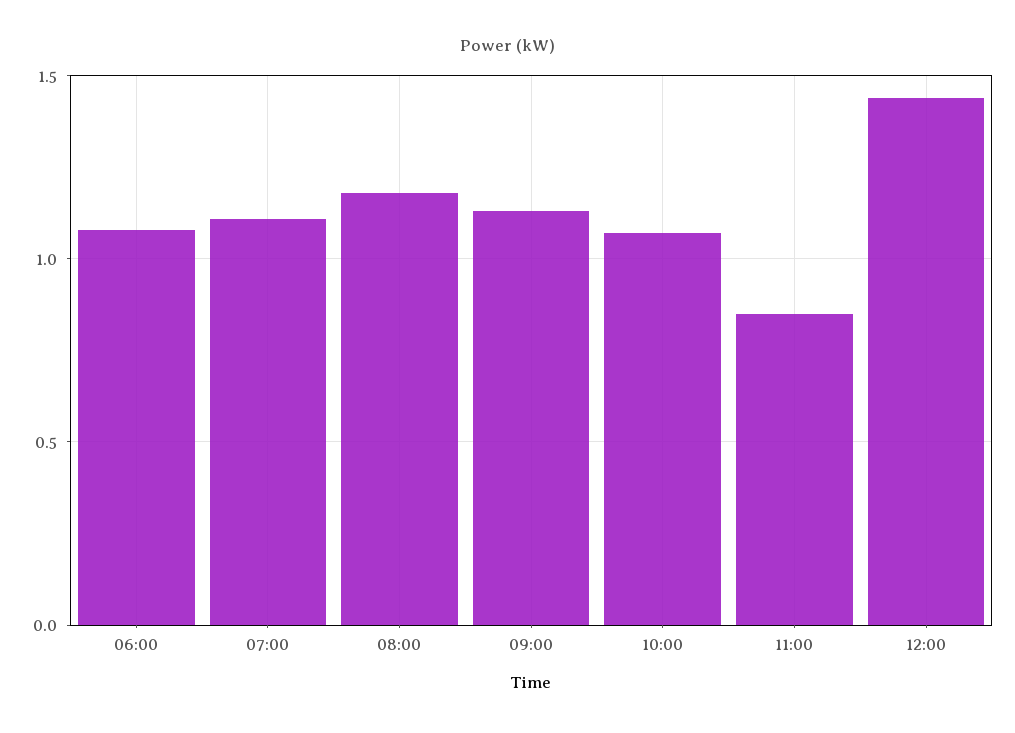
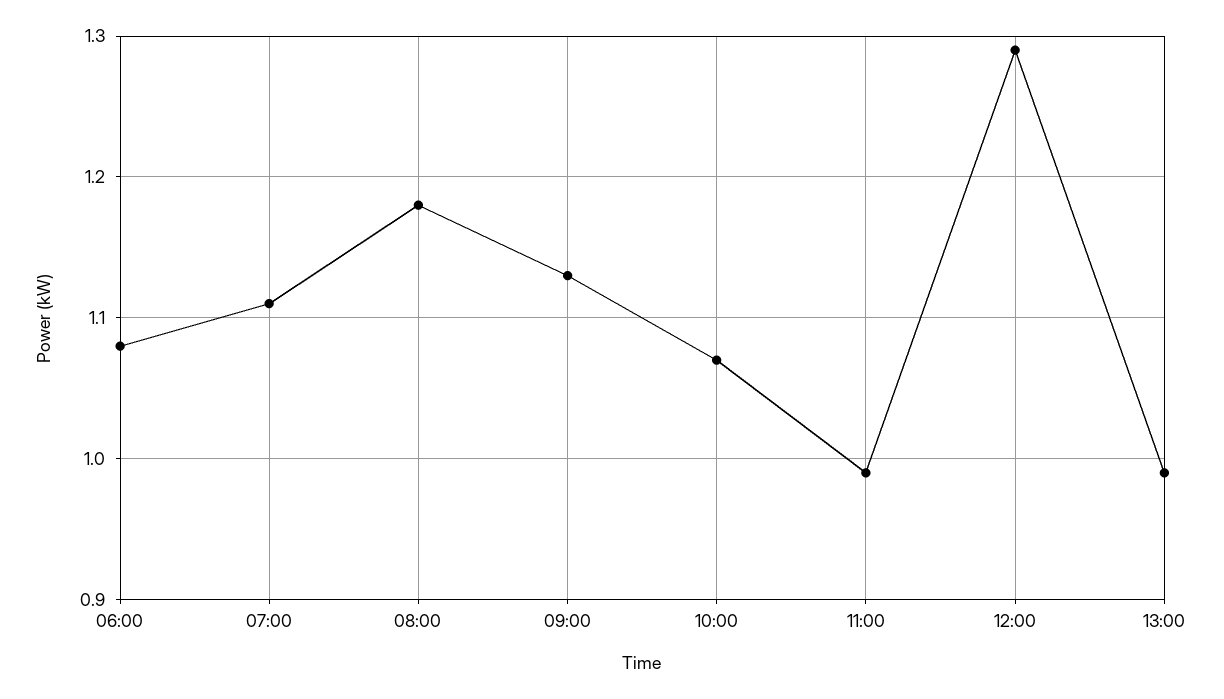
11:00: 0.85 -> 0.99
12:00: 1.45 -> 1.29
13:00: none -> 0.99

